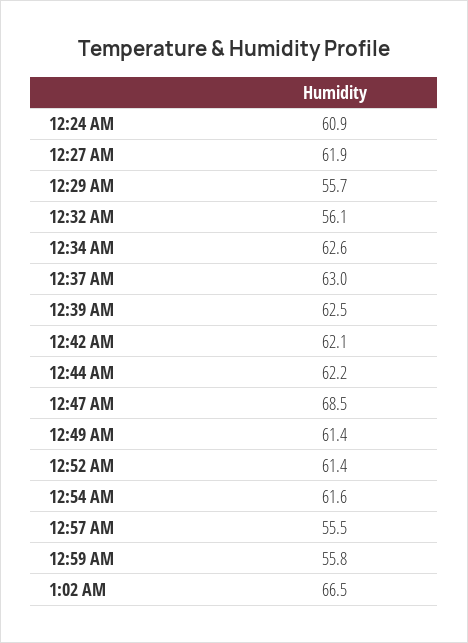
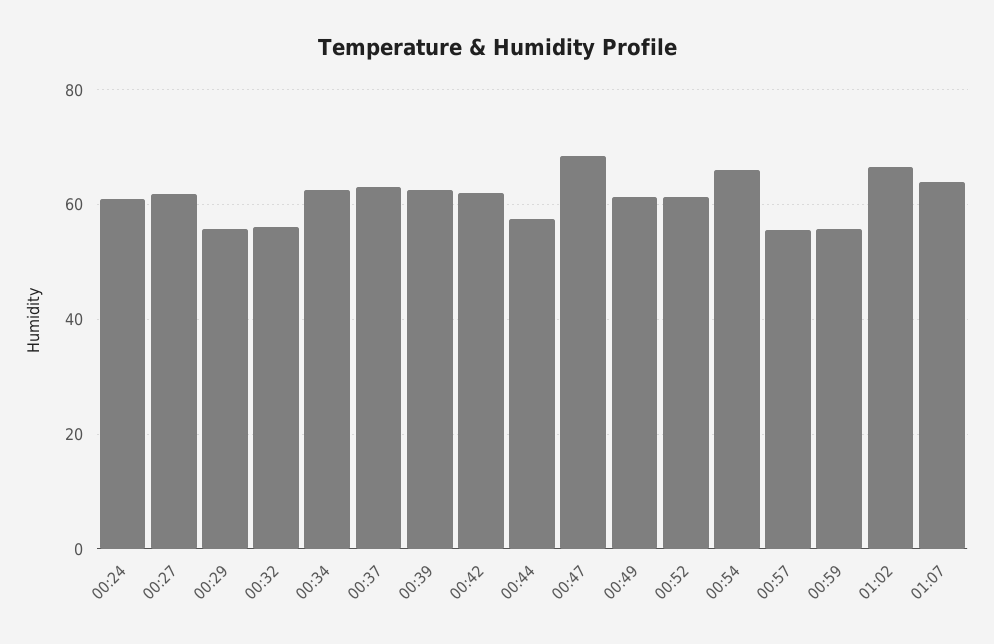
12:44 AM: 62.2 -> 58
12:54 AM: 61.6 -> 66
01:07: none -> 64

